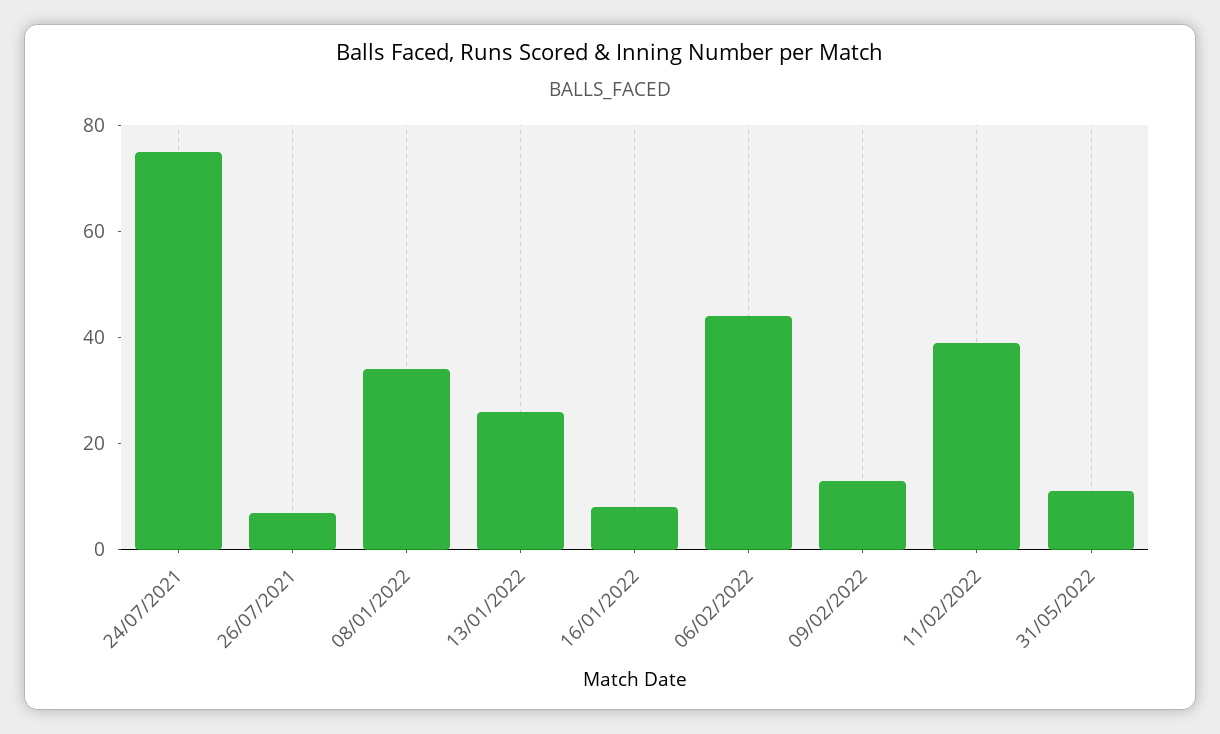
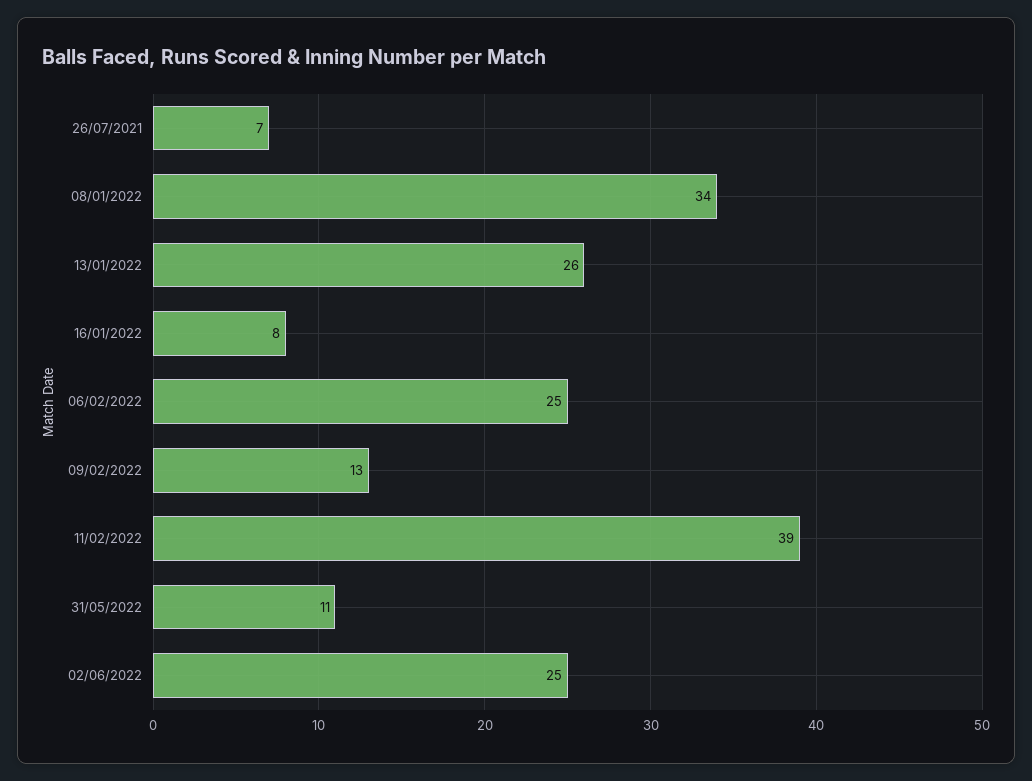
24/07/2021: 75 -> none
06/02/2022: 45 -> 25
02/06/2022: none -> 25

